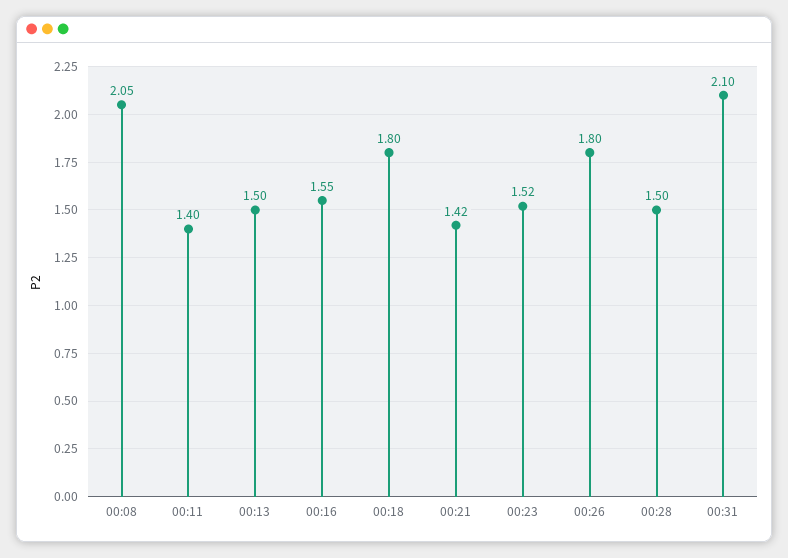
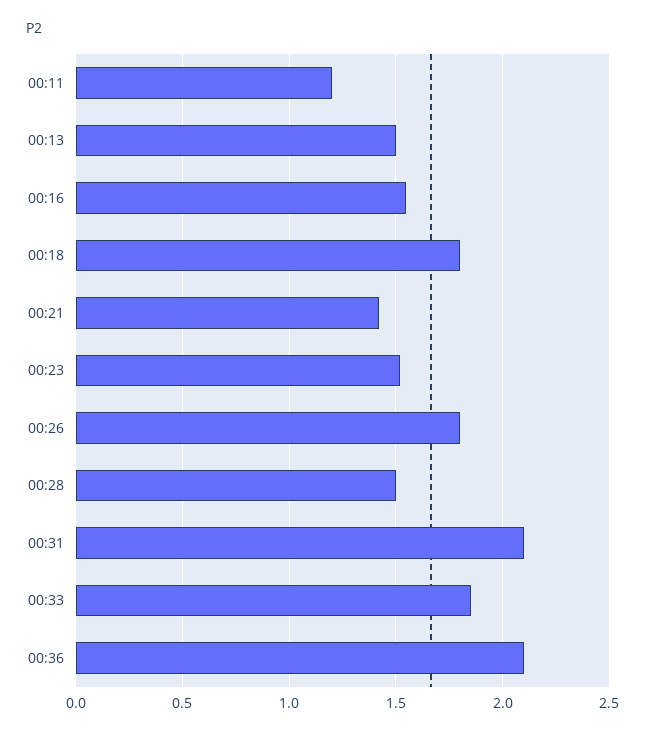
00:08: 2.05 -> none
00:11: 1.4 -> 1.2
00:33: none -> 1.85
00:36: none -> 2.1

